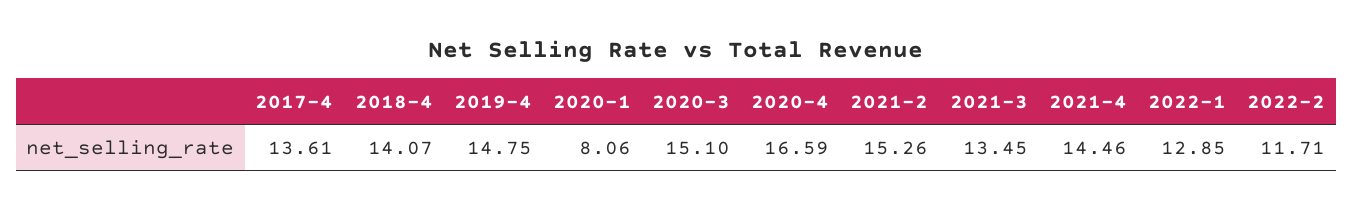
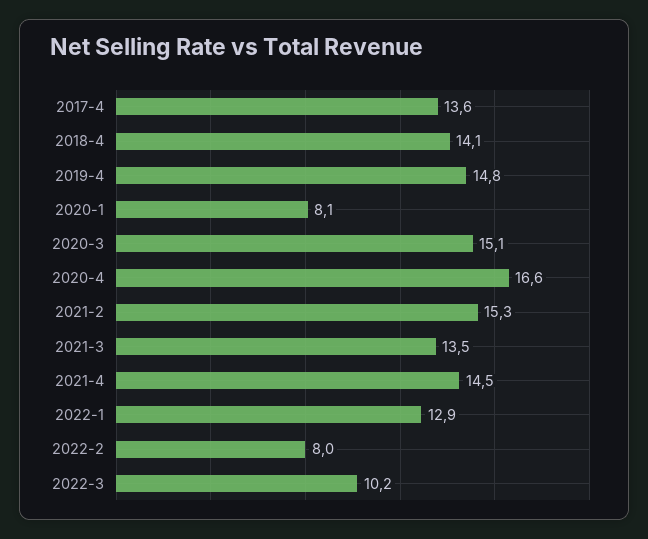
2022-2: 11.71 -> 8
2022-3: none -> 10.2

